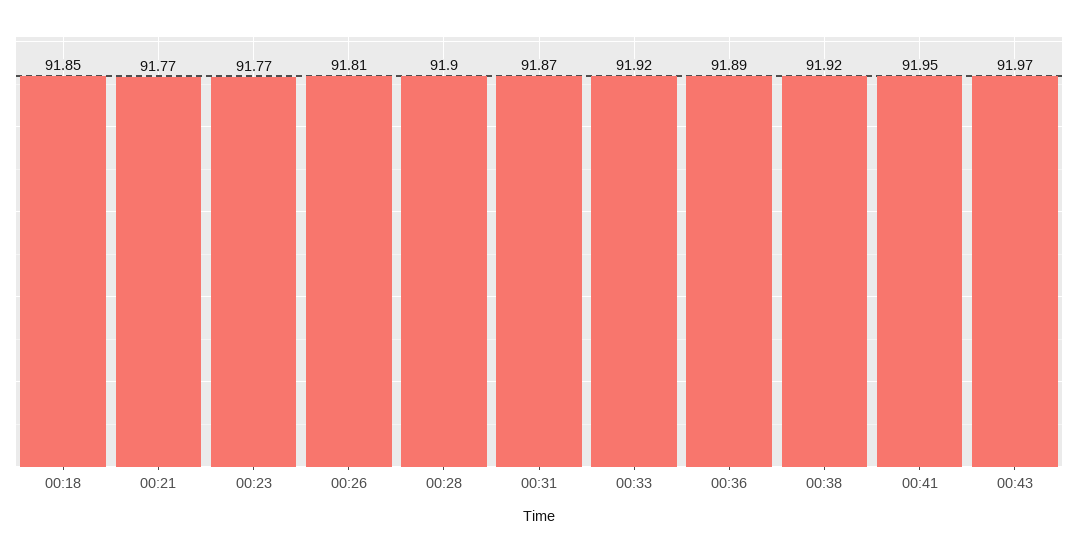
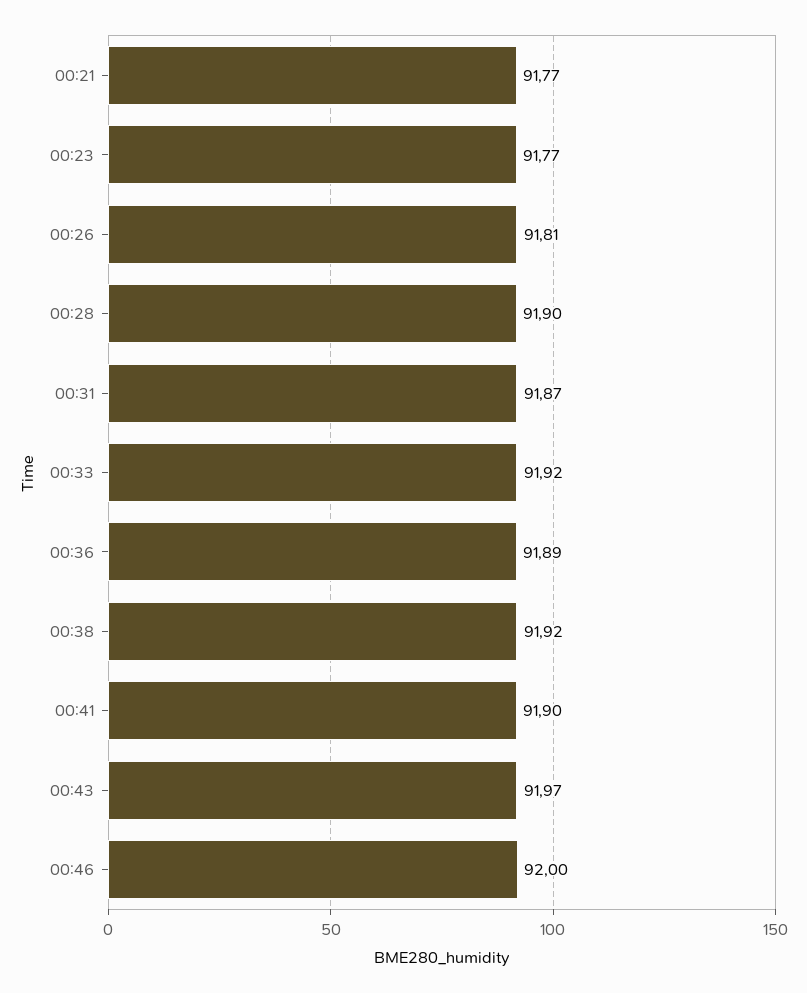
00:18: 91.85 -> none
00:41: 91.95 -> 91.9
00:46: none -> 92

